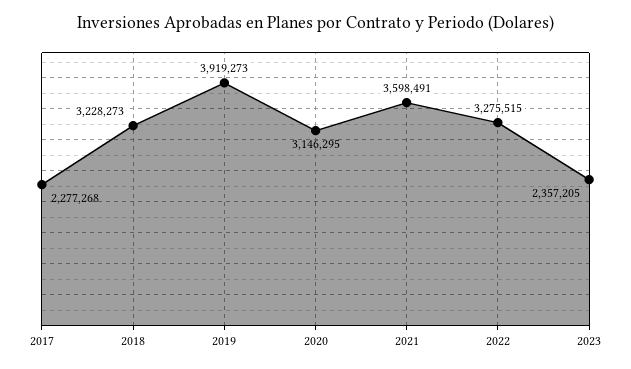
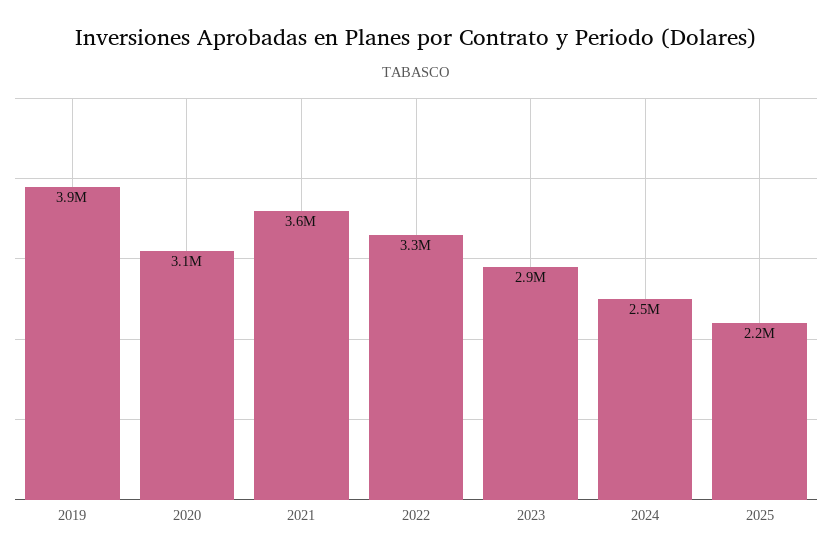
2017: 2277268 -> none
2018: 3228273 -> none
2023: 2357205 -> 2900000
2024: none -> 2500000
2025: none -> 2200000

